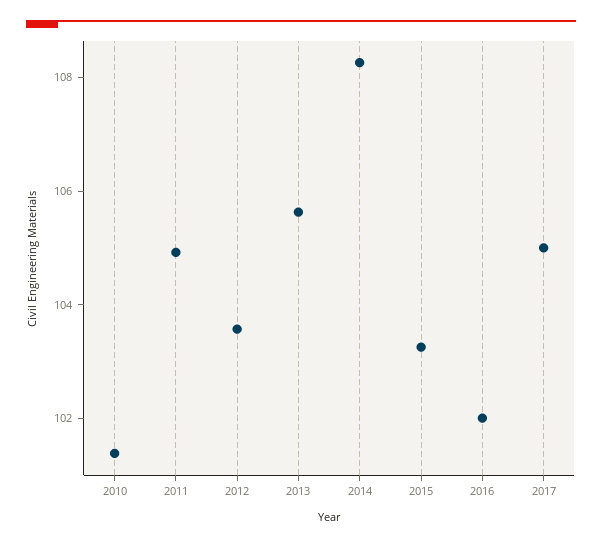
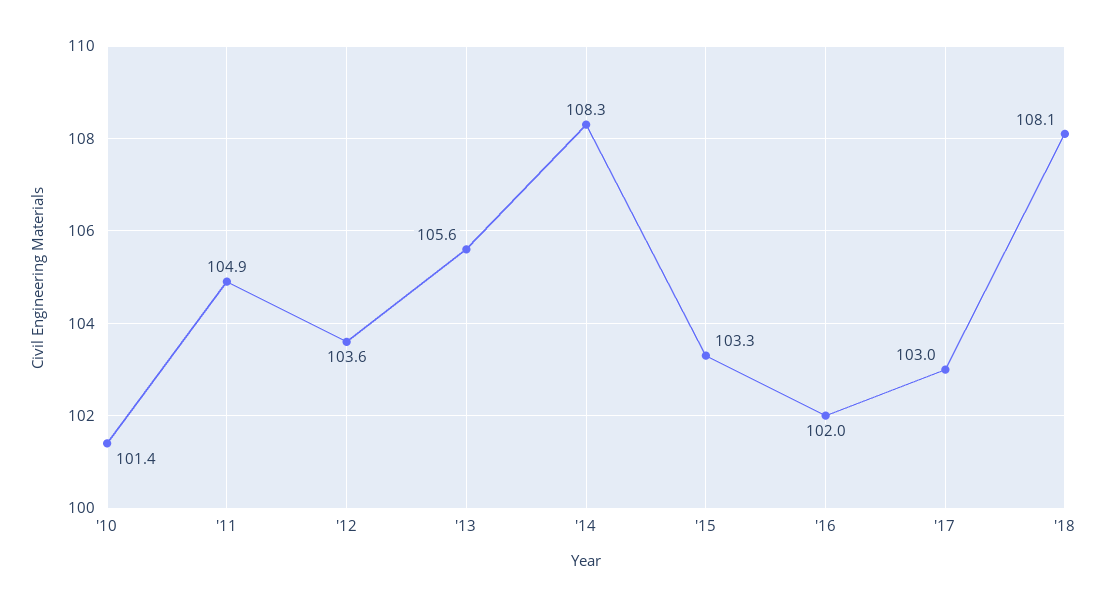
2017: 105 -> 103
'18: none -> 108.1

